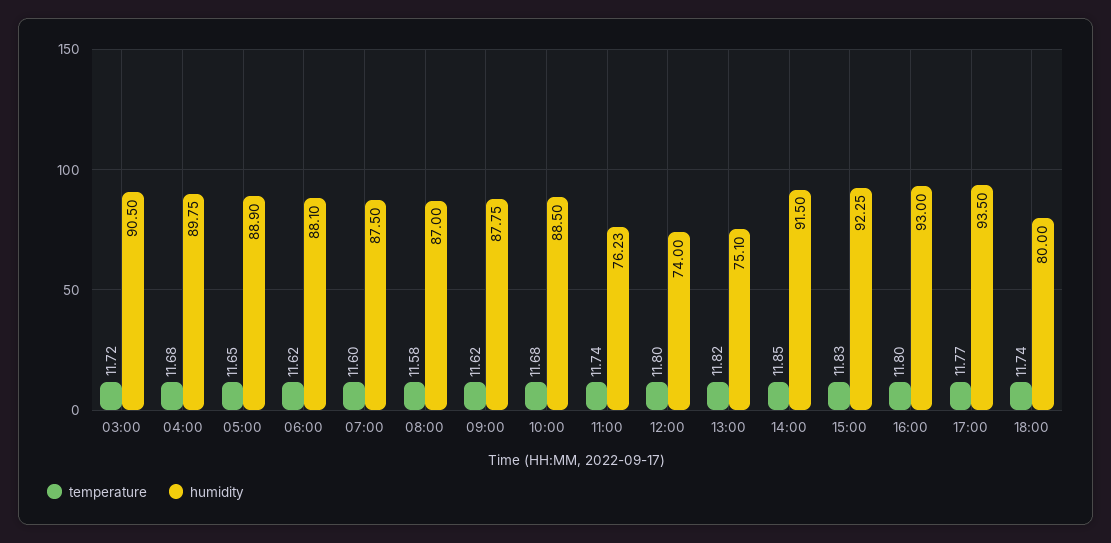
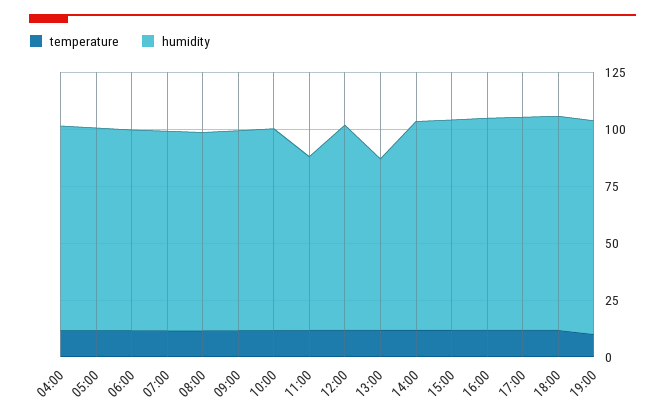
temperature, 03:00: 11.72 -> none
humidity, 03:00: 90.5 -> none
humidity, 12:00: 74 -> 90
humidity, 18:00: 80 -> 95
temperature, 19:00: none -> 10
humidity, 19:00: none -> 95

